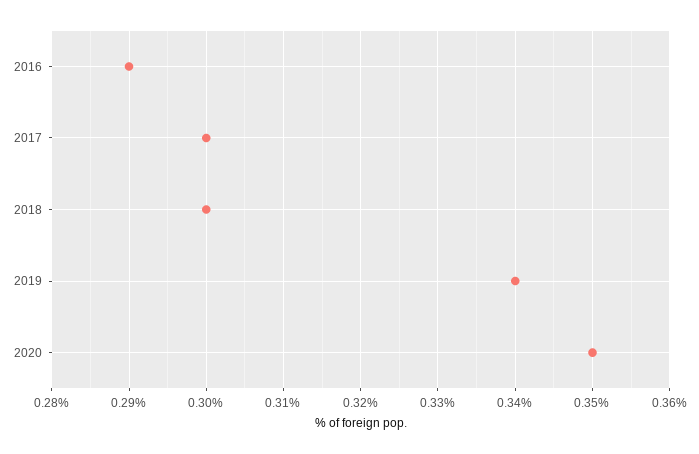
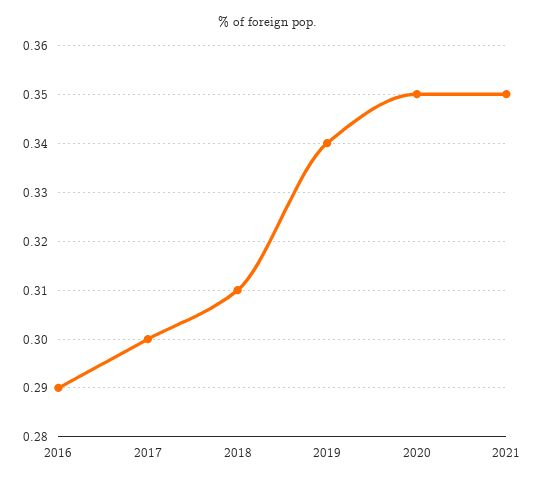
2018: 0.3 -> 0.31
2021: none -> 0.35

